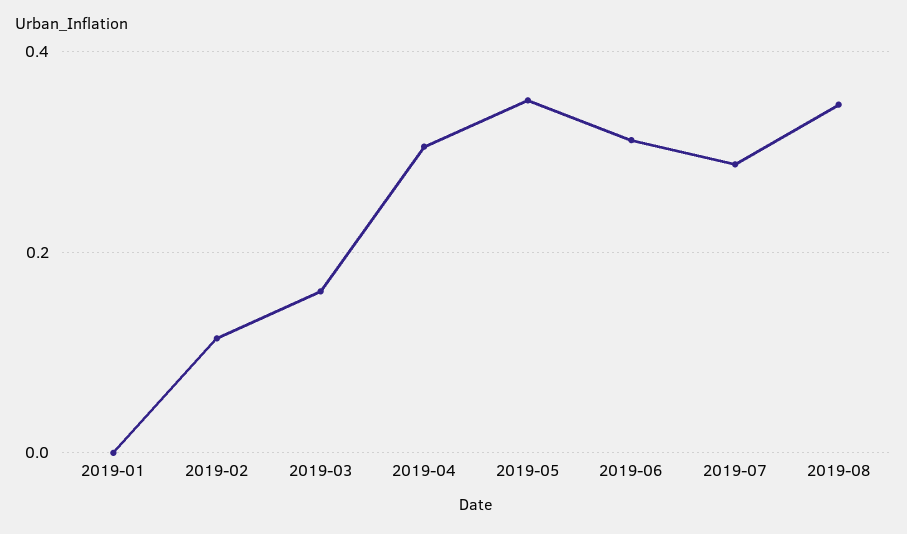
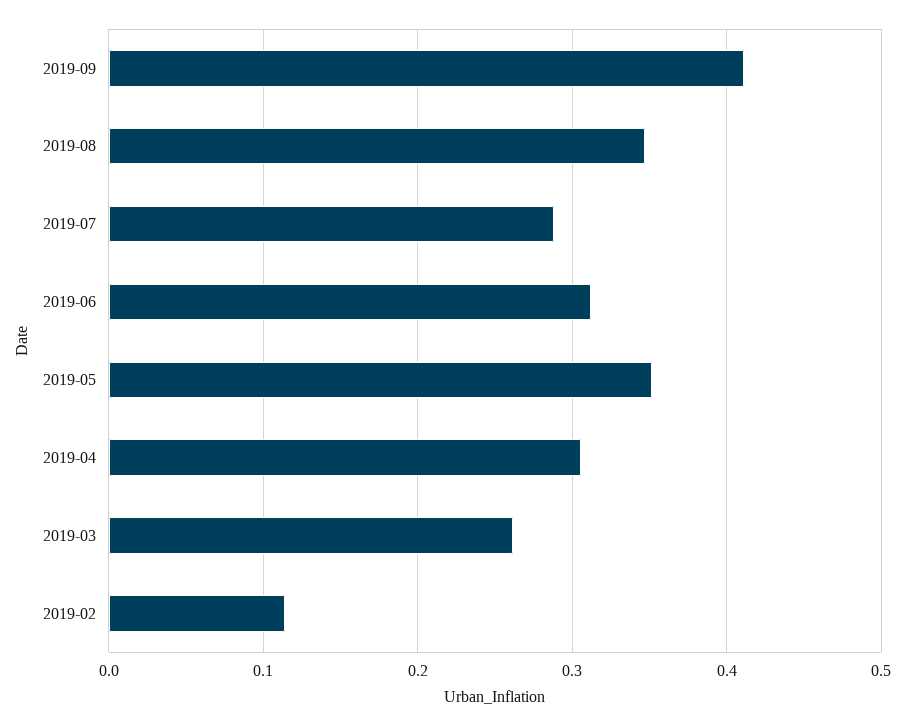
2019-01: 0 -> none
2019-03: 0.16 -> 0.26
2019-09: none -> 0.41

